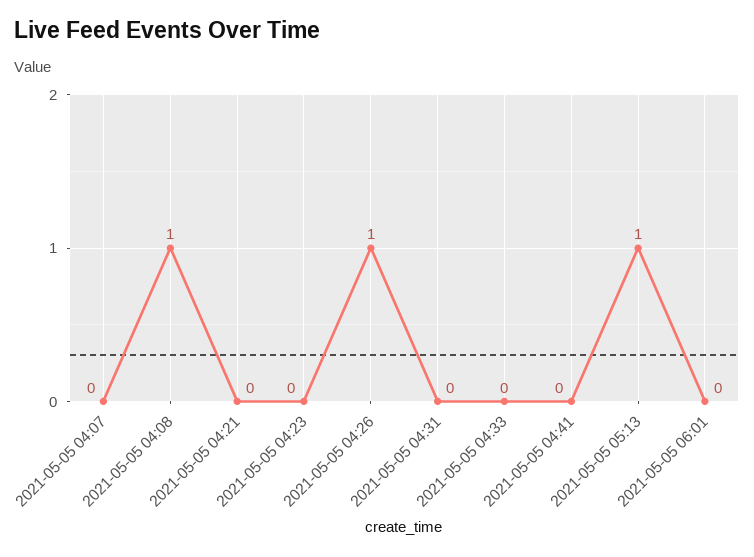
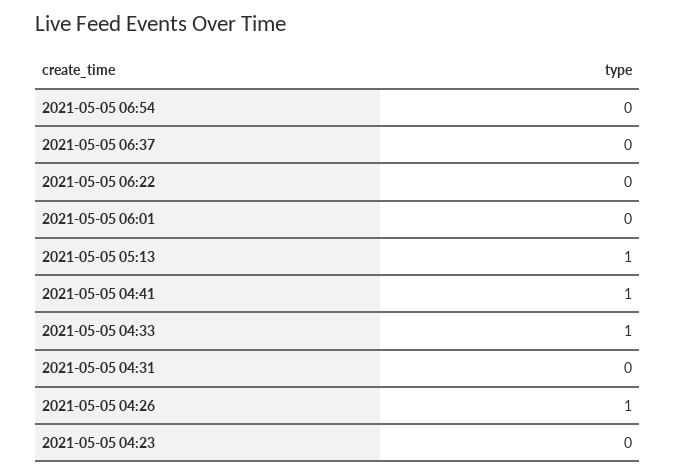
2021-05-05 04:07: 0 -> none
2021-05-05 04:08: 1 -> none
2021-05-05 04:21: 0 -> none
2021-05-05 04:33: 0 -> 1
2021-05-05 04:41: 0 -> 1
2021-05-05 06:54: none -> 0
2021-05-05 06:37: none -> 0
2021-05-05 06:22: none -> 0

